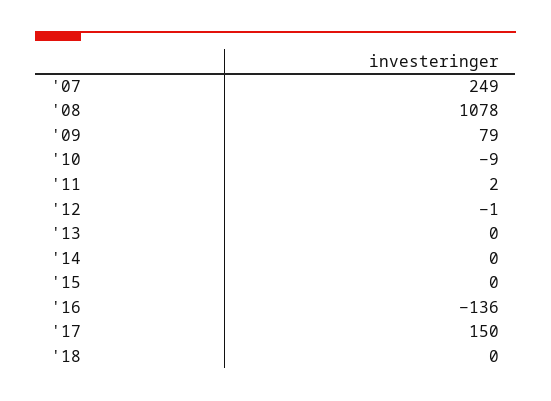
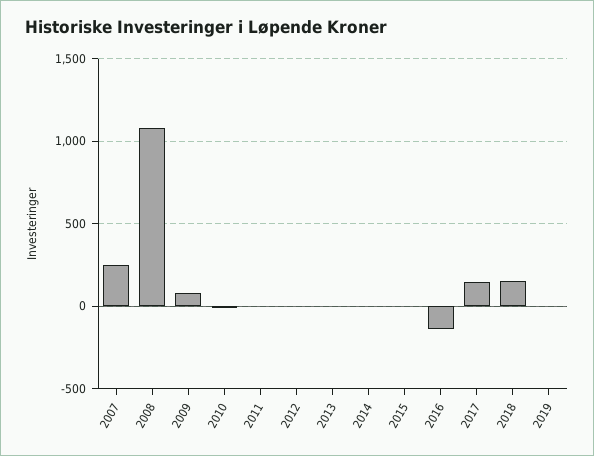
'18: 0 -> 150
2019: none -> 0

